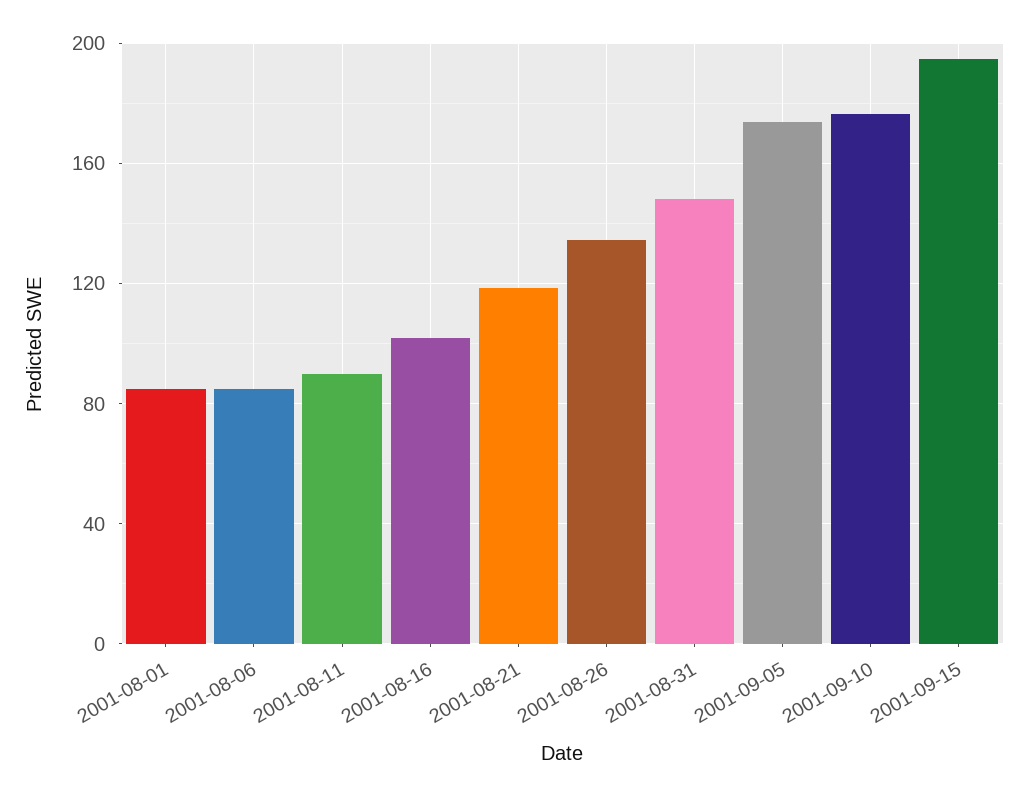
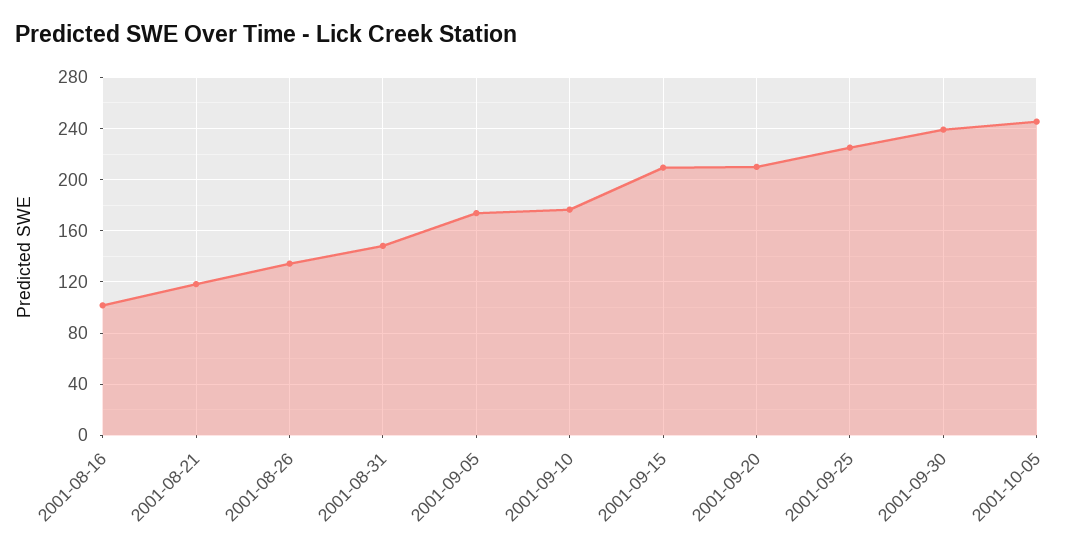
2001-08-01: 85 -> none
2001-08-06: 85 -> none
2001-08-11: 90 -> none
2001-09-15: 195 -> 210
2001-09-20: none -> 210
2001-09-25: none -> 225
2001-09-30: none -> 240
2001-10-05: none -> 245

